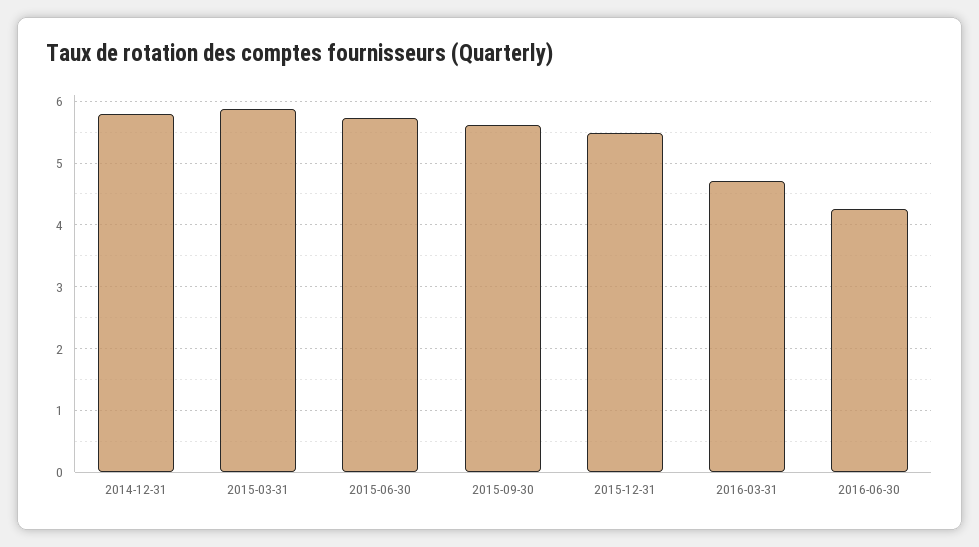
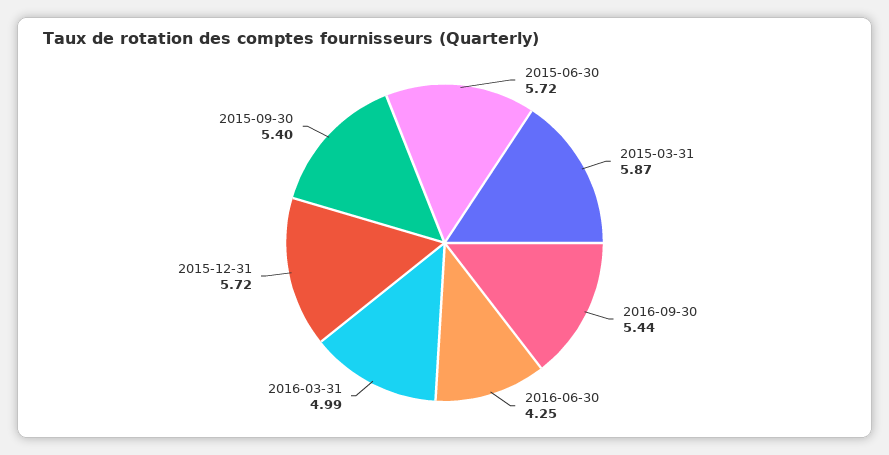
2014-12-31: 5.8 -> none
2015-09-30: 5.6 -> 5.4
2015-12-31: 5.5 -> 5.72
2016-03-31: 4.7 -> 4.99
2016-09-30: none -> 5.44

